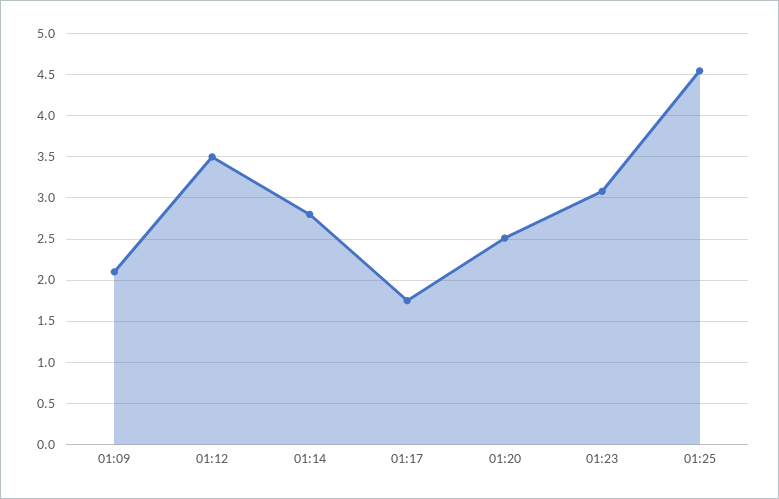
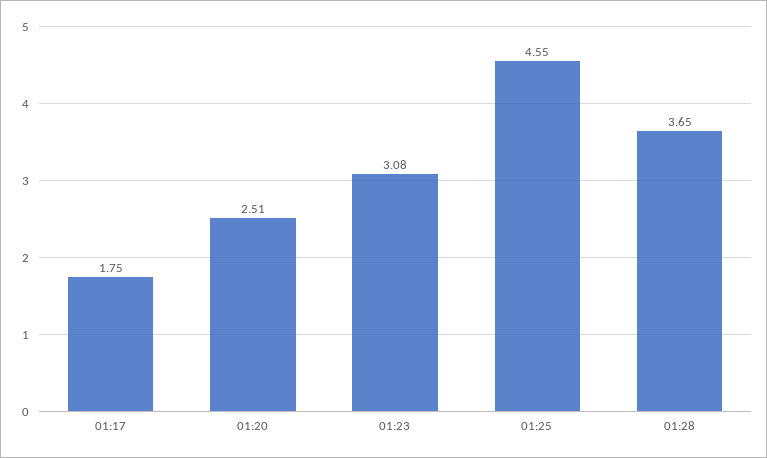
01:09: 2.1 -> none
01:12: 3.5 -> none
01:14: 2.8 -> none
01:28: none -> 3.65

